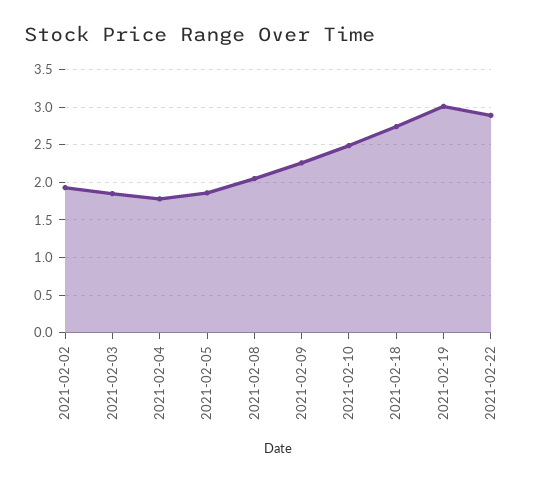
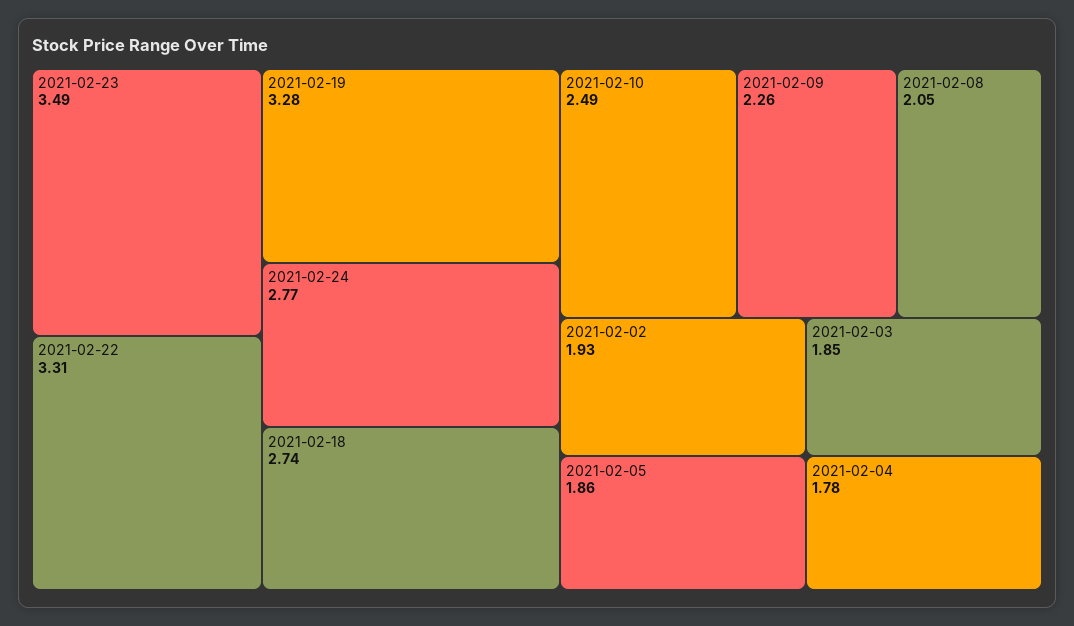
2021-02-19: 3 -> 3.28
2021-02-22: 2.9 -> 3.31
2021-02-23: none -> 3.49
2021-02-24: none -> 2.77

